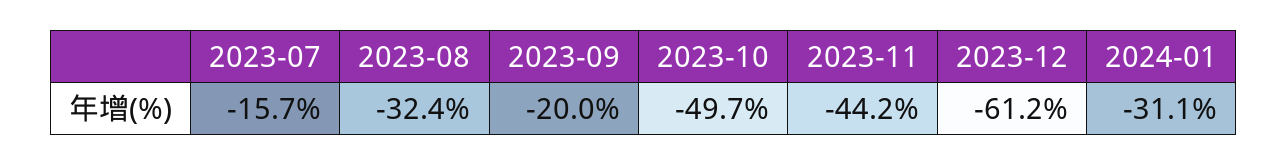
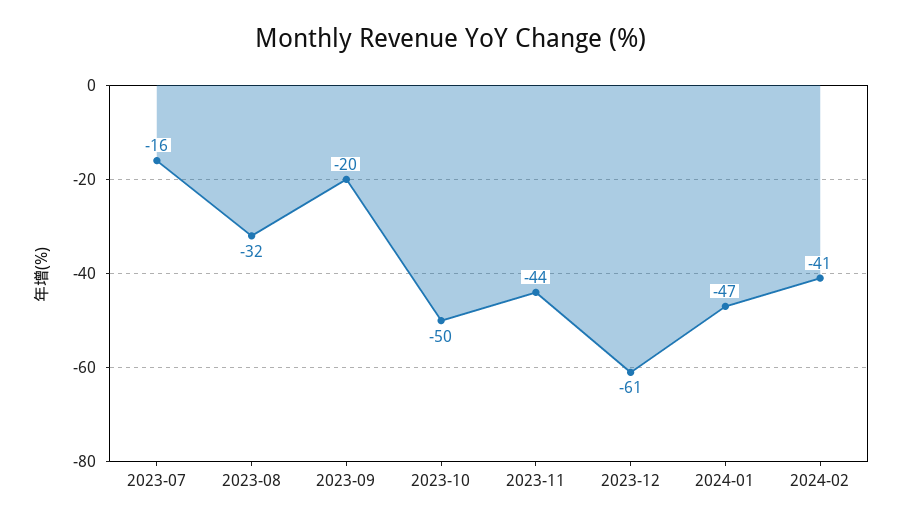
2024-01: -31.1 -> -47
2024-02: none -> -41

